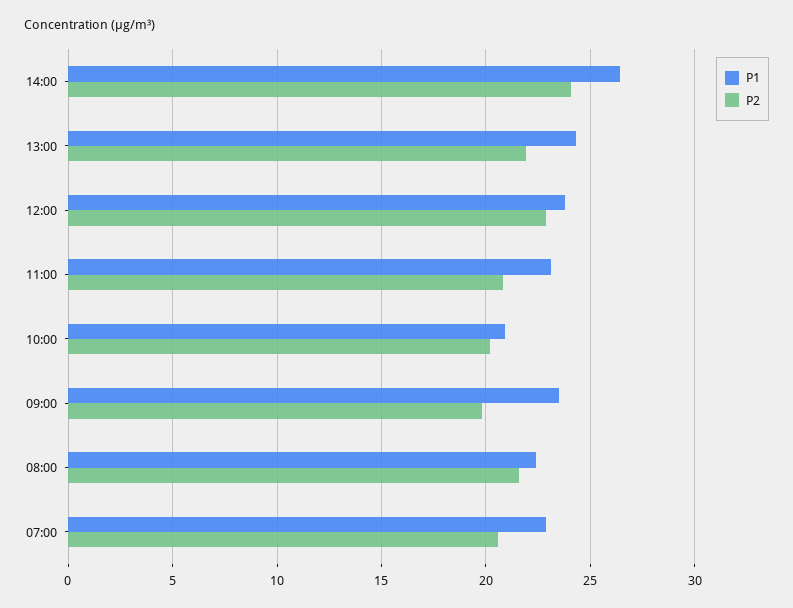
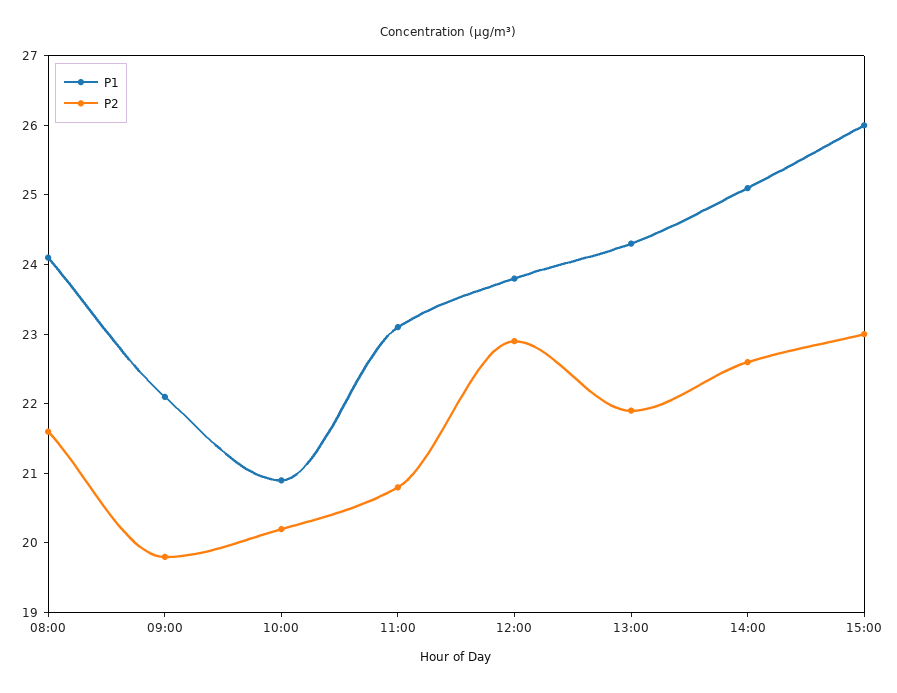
P1, 14:00: 26.5 -> 25
P2, 14:00: 24 -> 22.5
P1, 09:00: 23.5 -> 22
P1, 08:00: 22.5 -> 24
P1, 07:00: 23 -> none
P2, 07:00: 20.5 -> none
P1, 15:00: none -> 26
P2, 15:00: none -> 23

